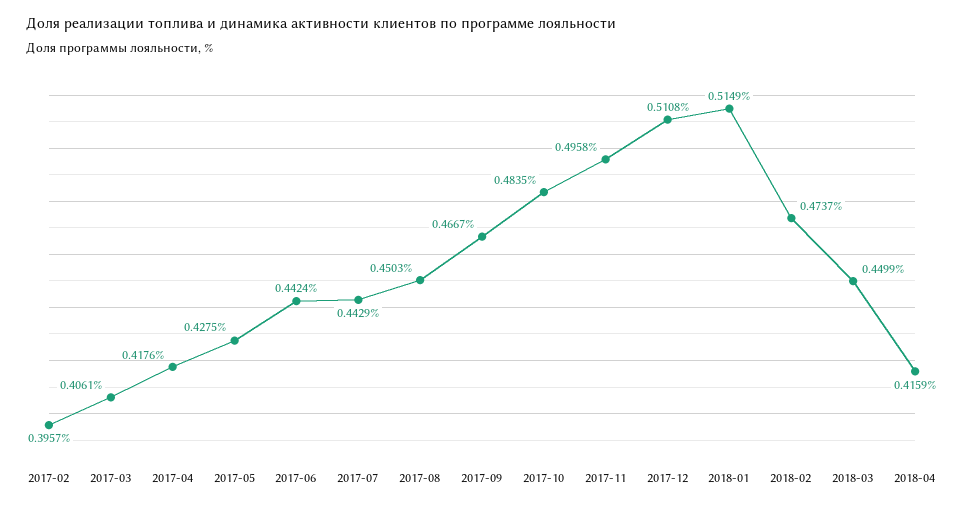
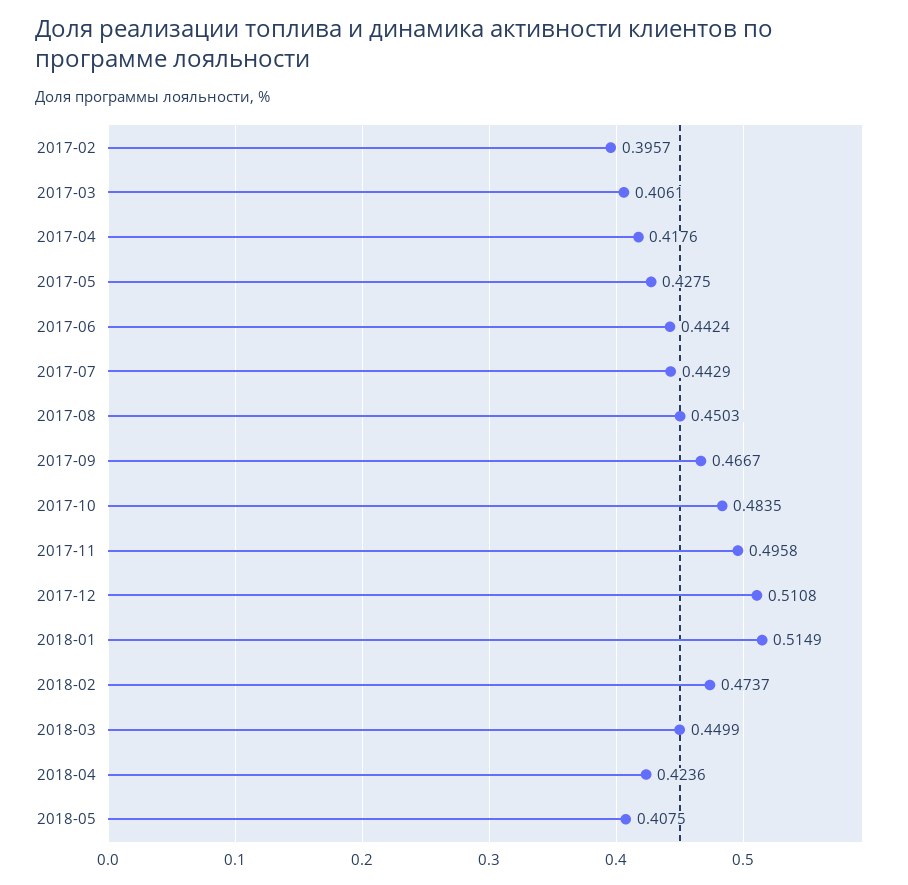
2018-04: 0.4159 -> 0.4236
2018-05: none -> 0.4075

